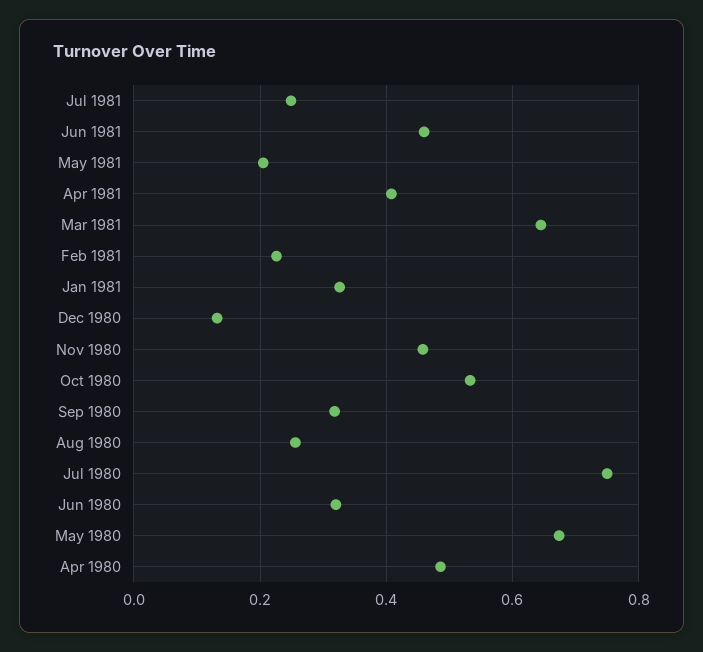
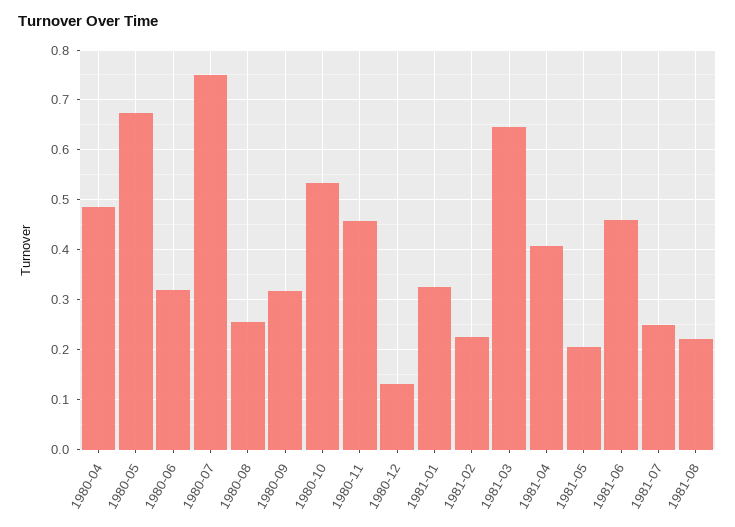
1981-08: none -> 0.22

